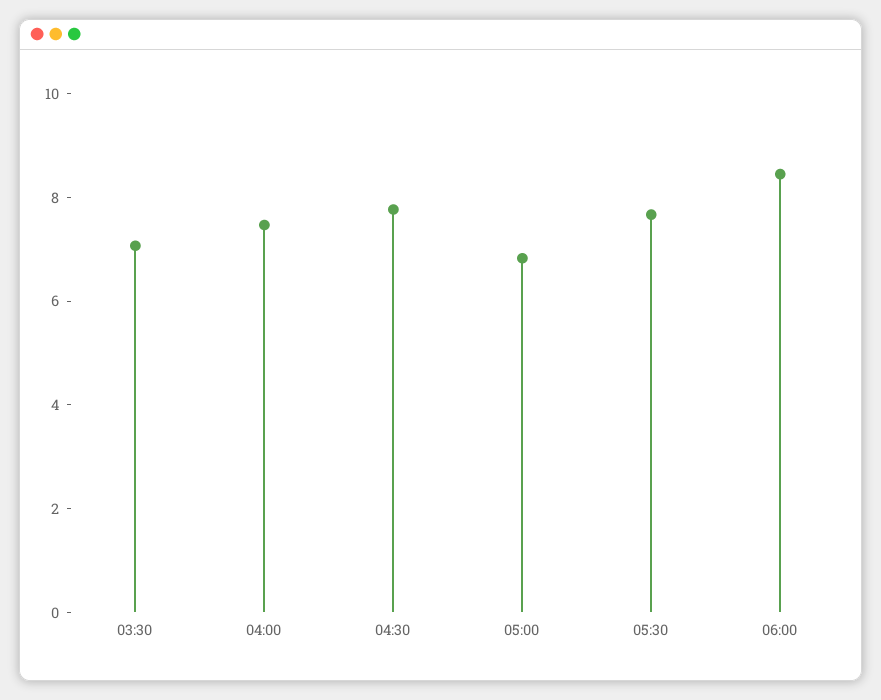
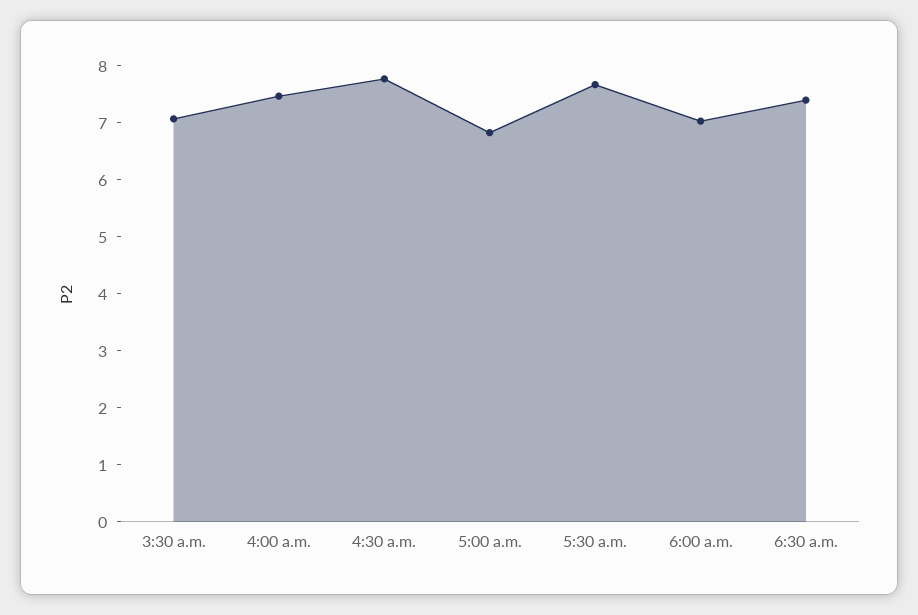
06:00: 8.5 -> 7
6:30 a.m.: none -> 7.4

